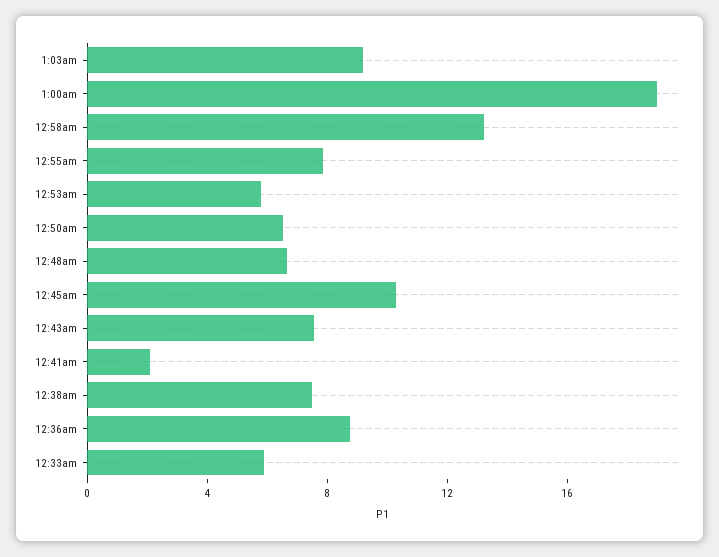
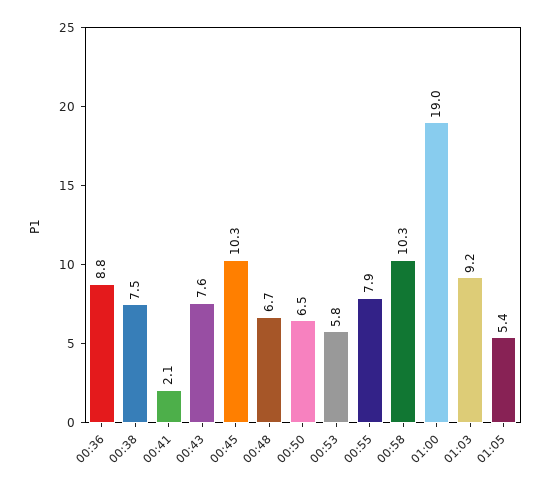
12:58am: 13 -> 10.3
12:33am: 6 -> none
01:05: none -> 5.4

